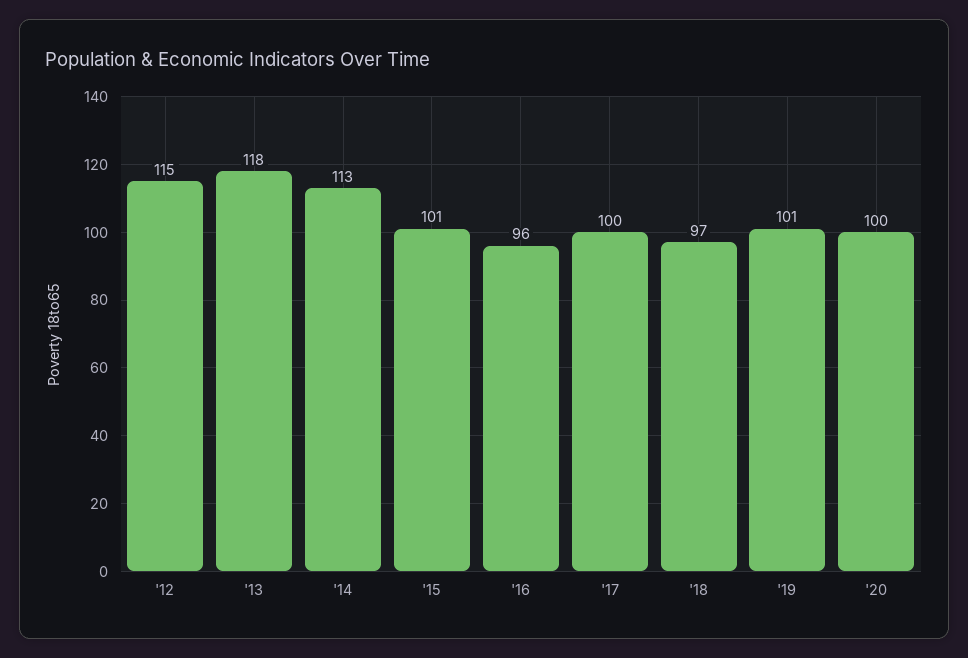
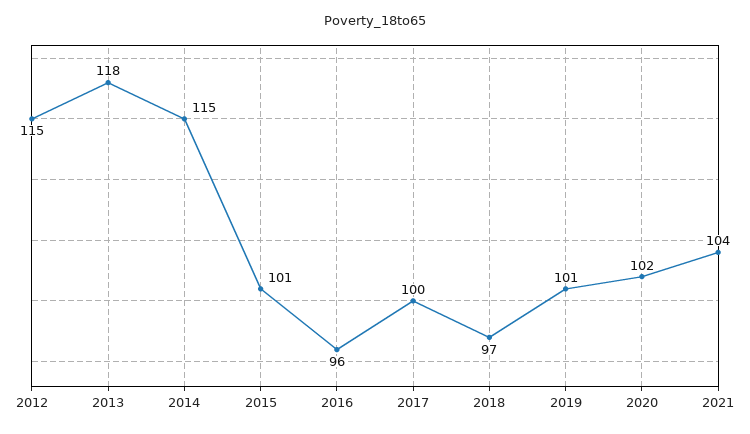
'14: 113 -> 115
'20: 100 -> 102
2021: none -> 104

